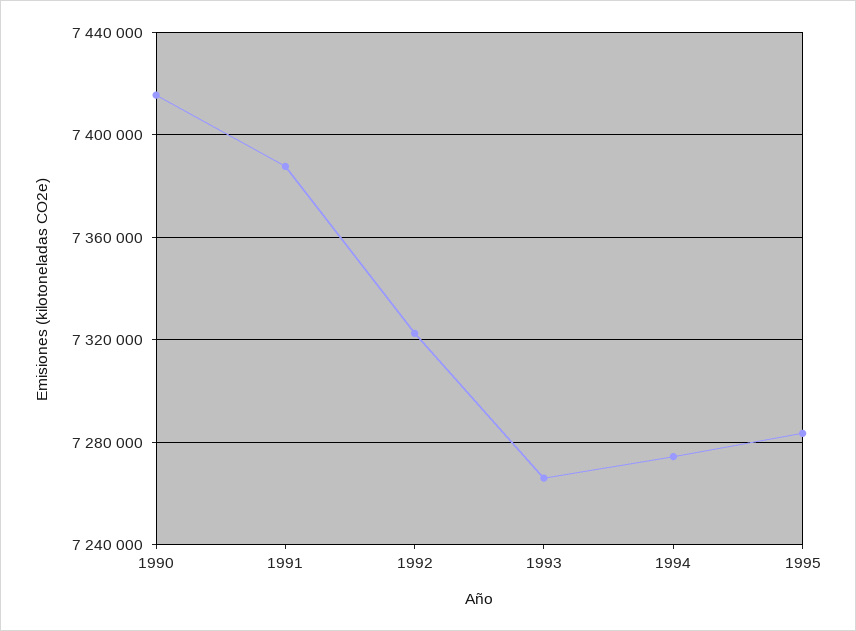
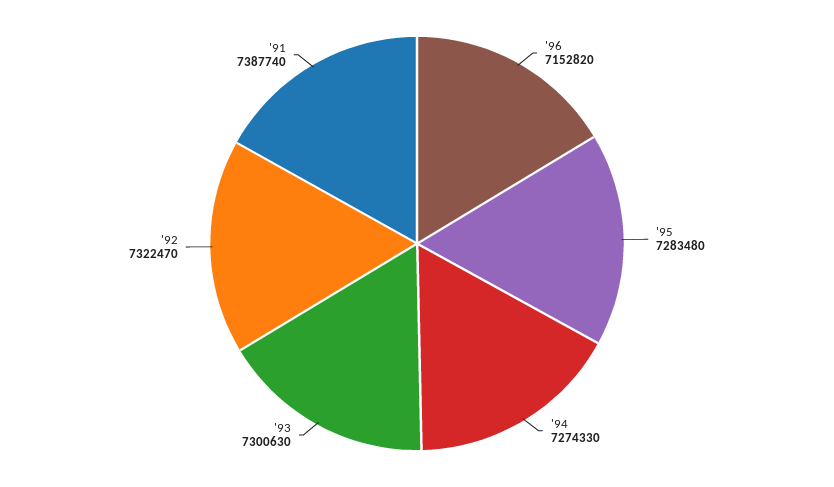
1990: 7415000 -> none
1993: 7265000 -> 7300630
'96: none -> 7152820

